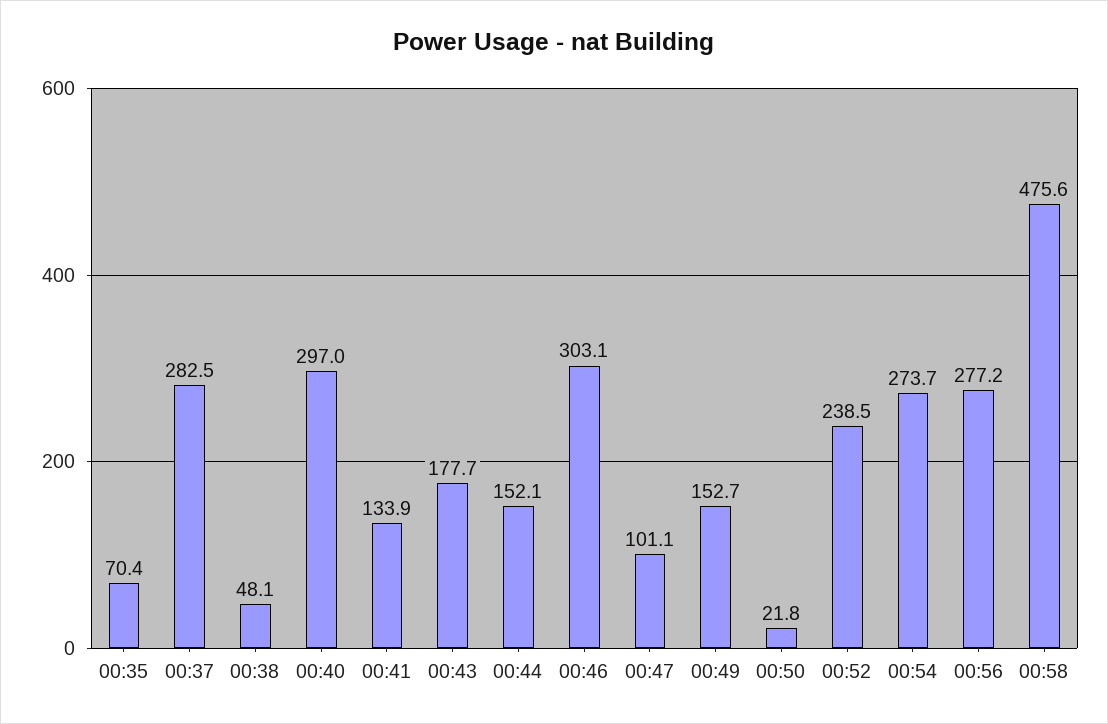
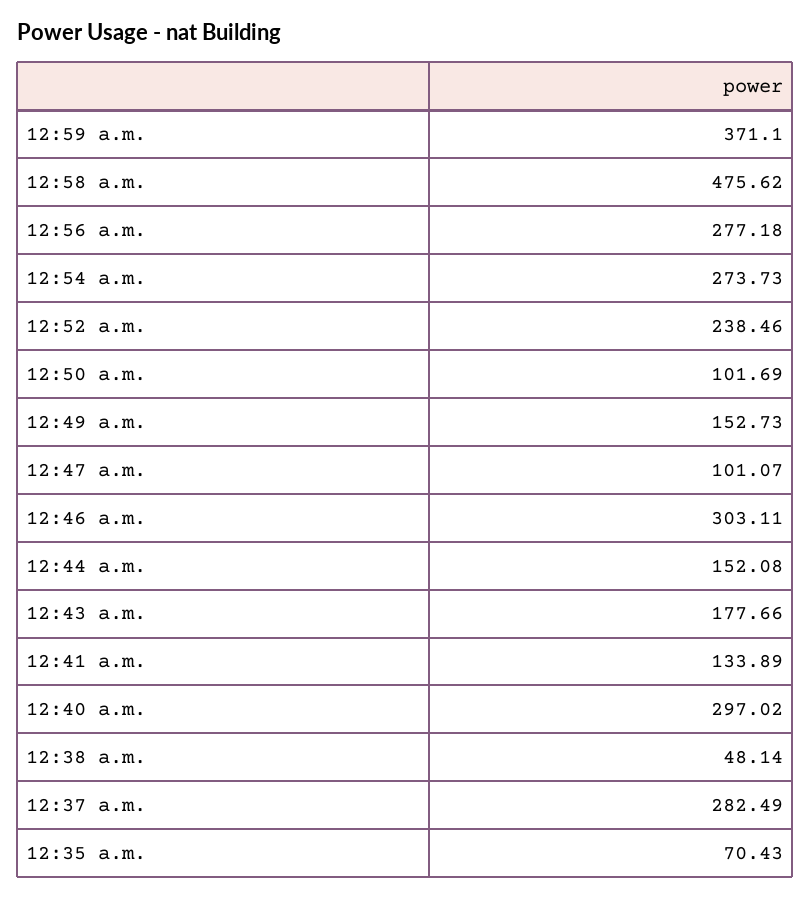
00:50: 21.8 -> 101.69
12:59 a.m.: none -> 371.1

